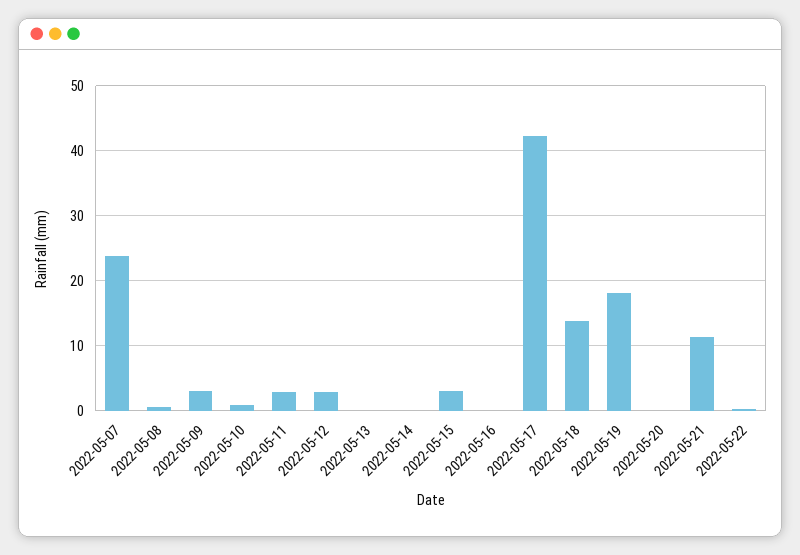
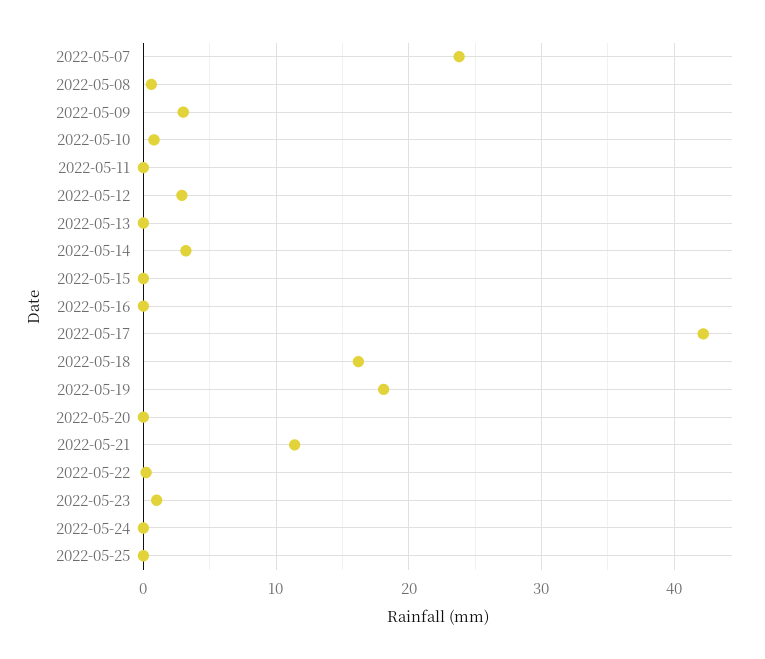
2022-05-11: 3 -> 0
2022-05-14: 0 -> 3
2022-05-15: 3 -> 0
2022-05-18: 14 -> 16
2022-05-23: none -> 1
2022-05-24: none -> 0
2022-05-25: none -> 0

